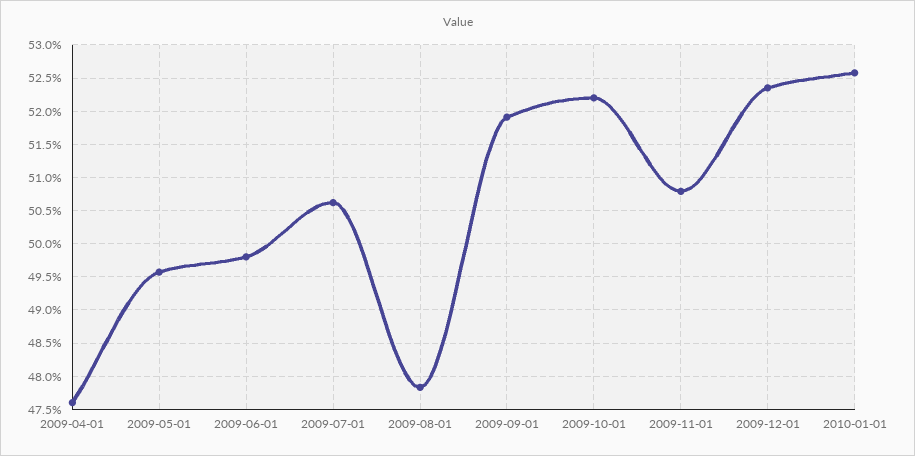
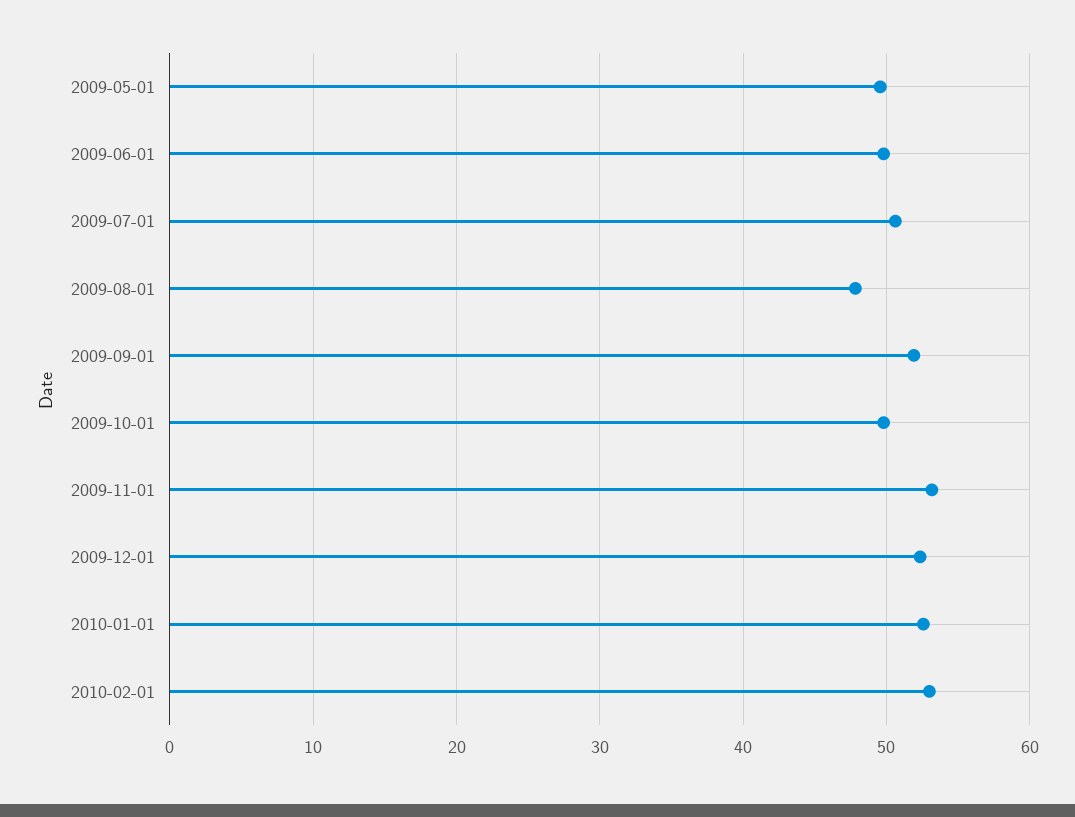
2009-04-01: 47.6 -> none
2009-10-01: 52.2 -> 50
2009-11-01: 50.8 -> 53
2010-02-01: none -> 53

